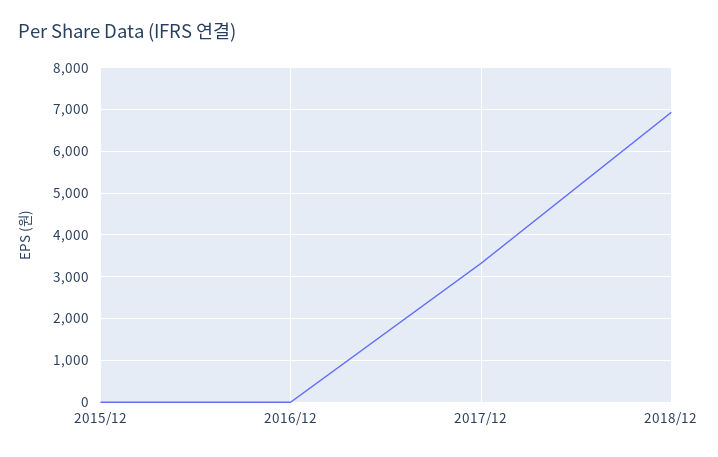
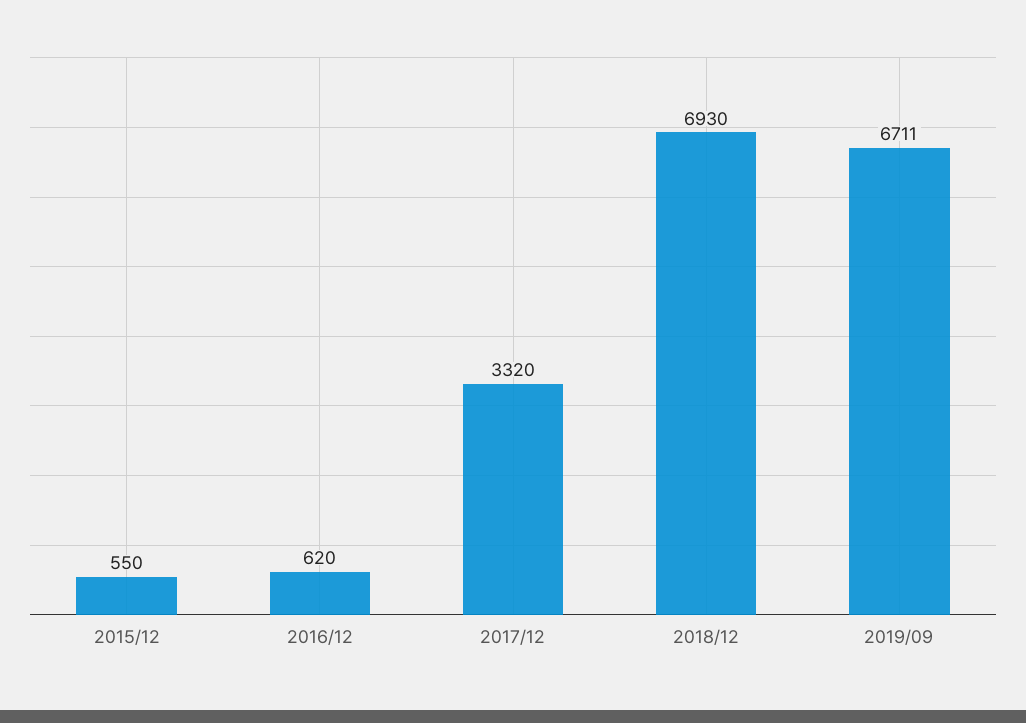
2015/12: 0 -> 550
2016/12: 0 -> 620
2019/09: none -> 6711

